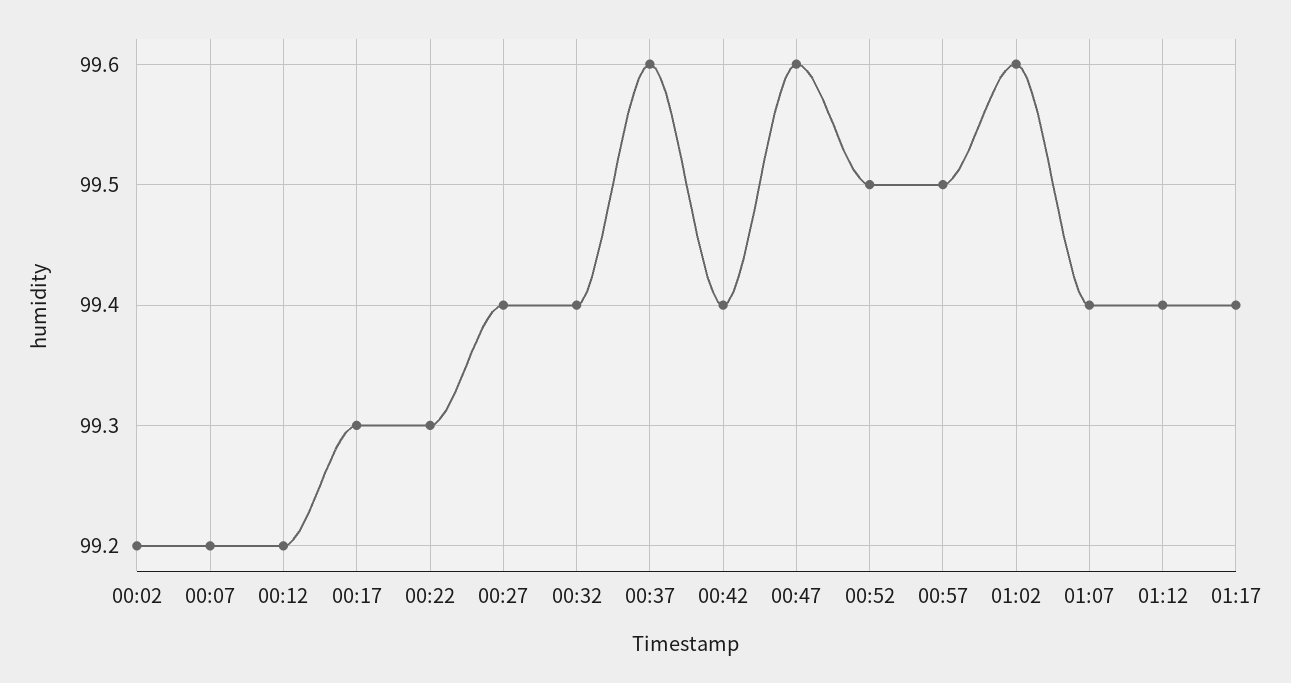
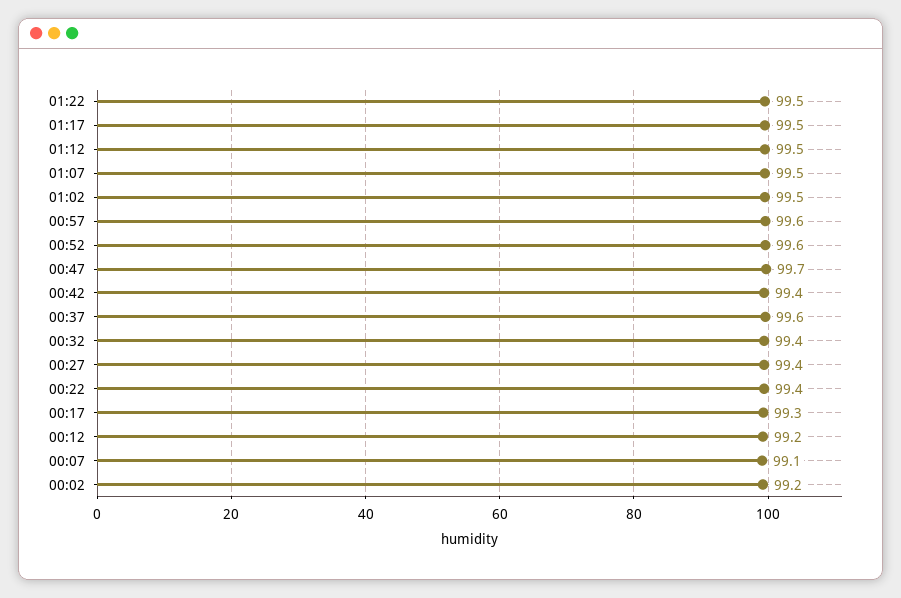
00:07: 99.2 -> 99.1
00:22: 99.3 -> 99.4
00:47: 99.6 -> 99.7
00:52: 99.5 -> 99.6
00:57: 99.5 -> 99.6
01:02: 99.6 -> 99.5
01:07: 99.4 -> 99.5
01:12: 99.4 -> 99.5
01:17: 99.4 -> 99.5
01:22: none -> 99.5

